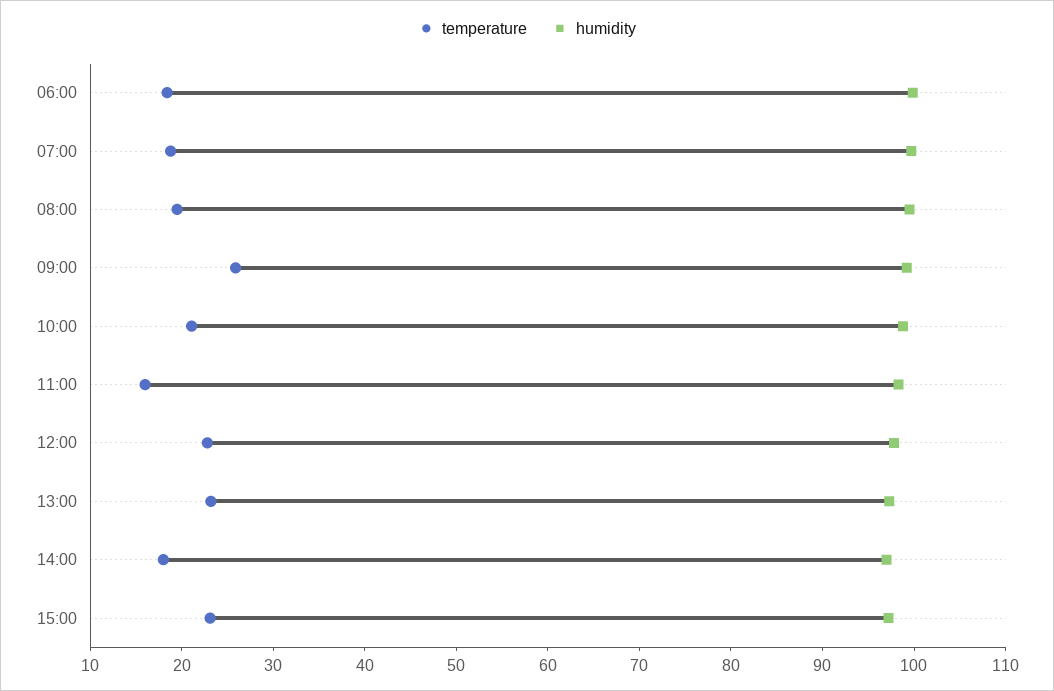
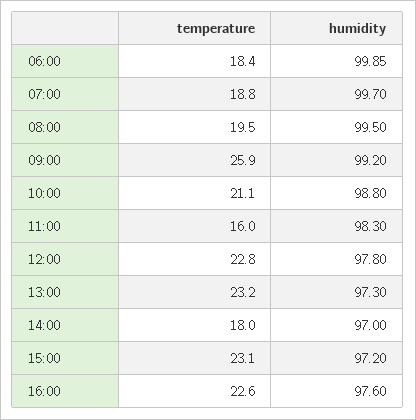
temperature, 16:00: none -> 22.6
humidity, 16:00: none -> 97.6

